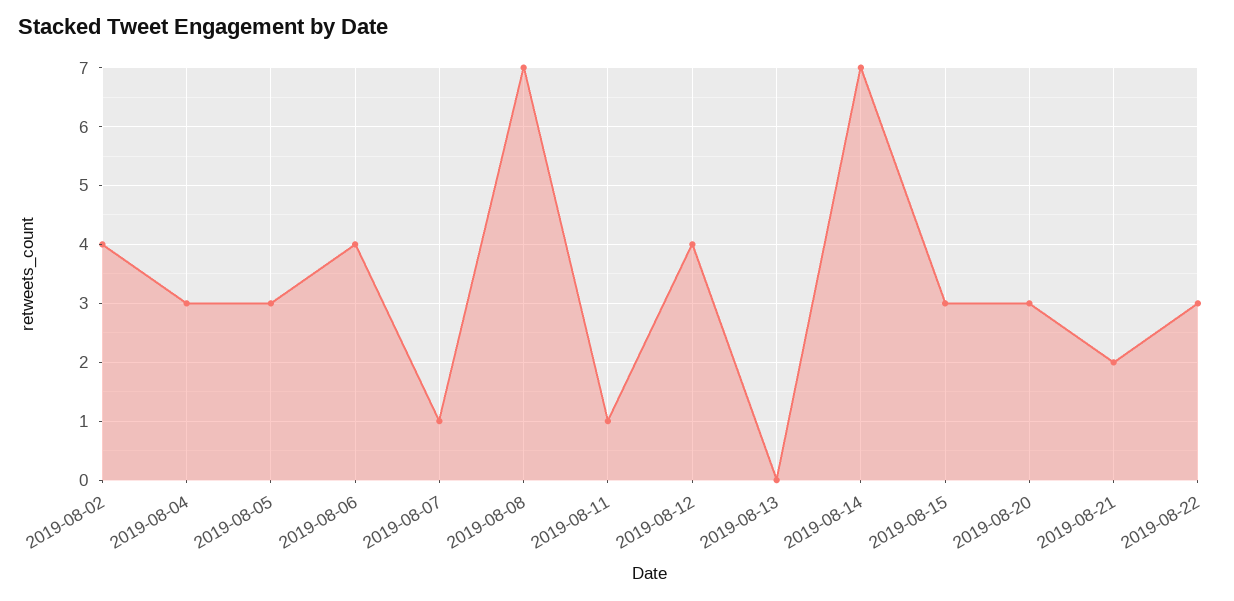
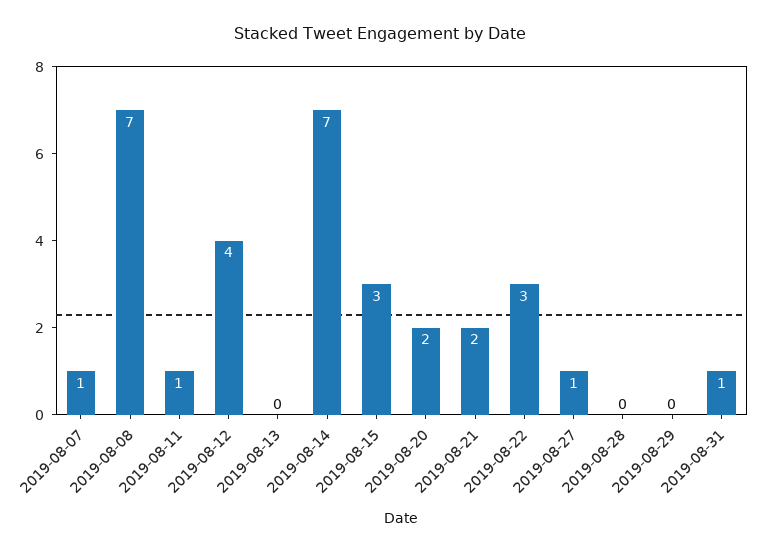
2019-08-02: 4 -> none
2019-08-04: 3 -> none
2019-08-05: 3 -> none
2019-08-06: 4 -> none
2019-08-20: 3 -> 2
2019-08-27: none -> 1
2019-08-28: none -> 0
2019-08-29: none -> 0
2019-08-31: none -> 1

